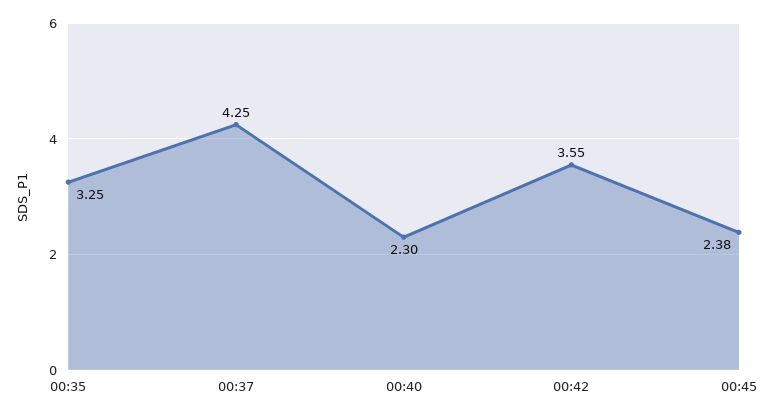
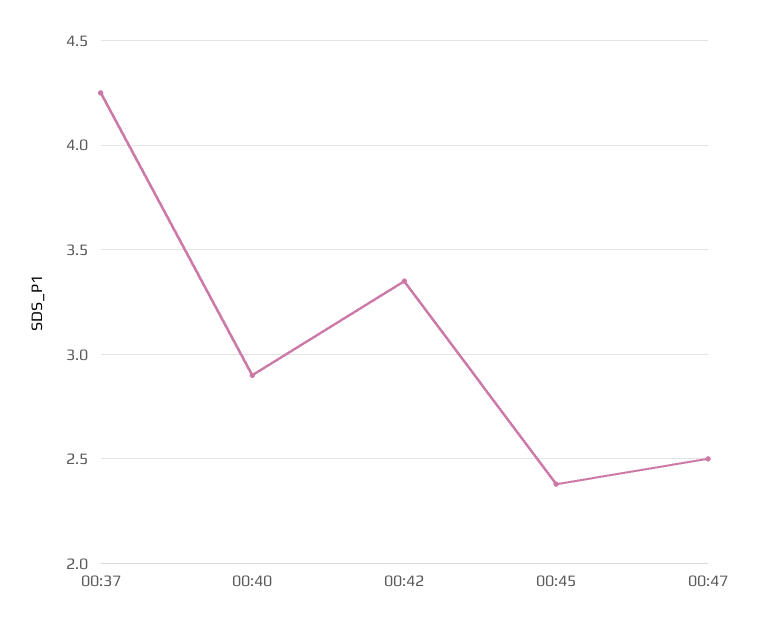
00:35: 3.25 -> none
00:40: 2.3 -> 2.9
00:42: 3.55 -> 3.35
00:47: none -> 2.5

